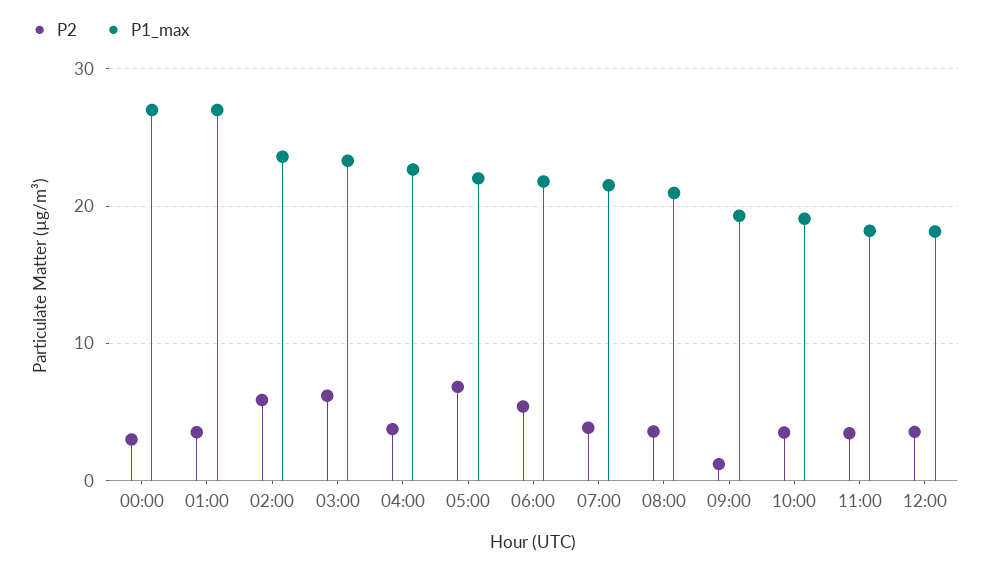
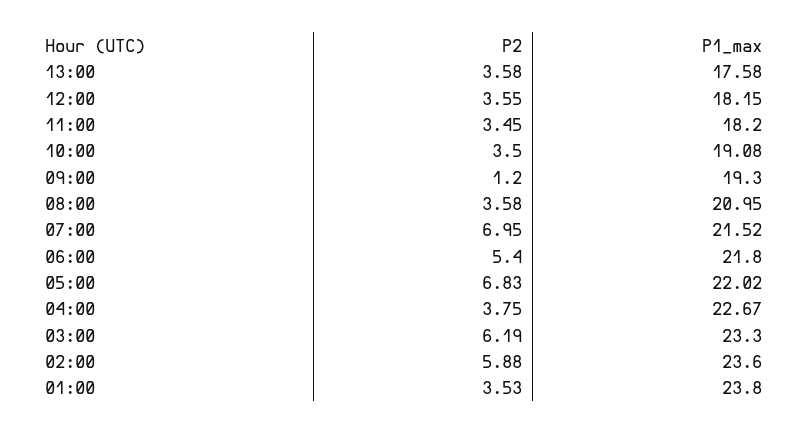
P2, 00:00: 3 -> none
P1_max, 00:00: 27 -> none
P1_max, 01:00: 27 -> 23.8
P2, 07:00: 4 -> 6.95
P2, 13:00: none -> 3.58
P1_max, 13:00: none -> 17.58

